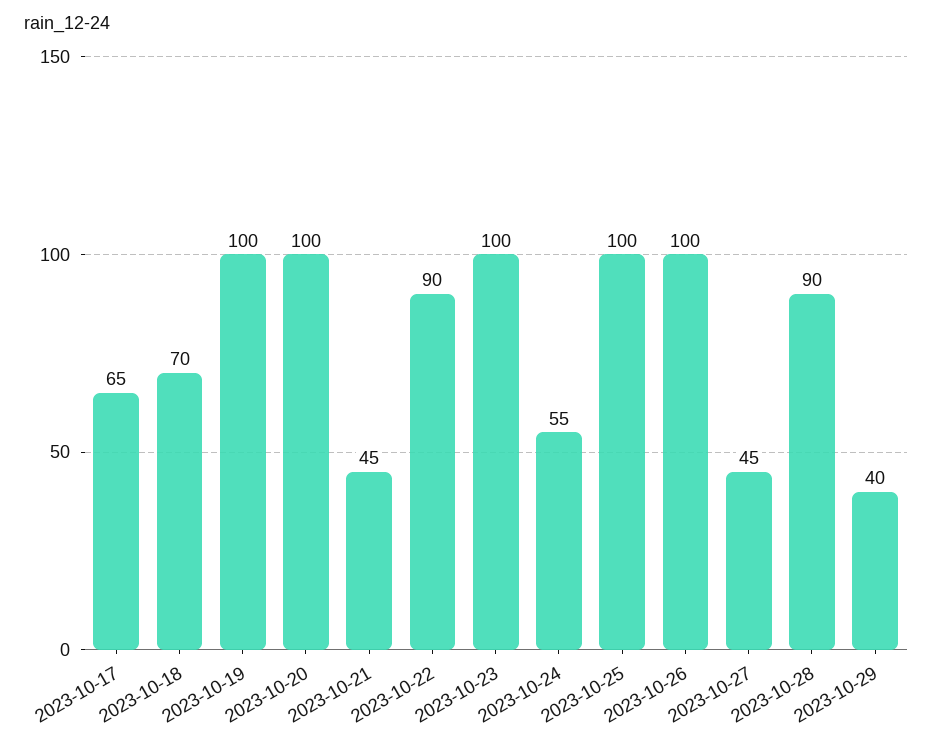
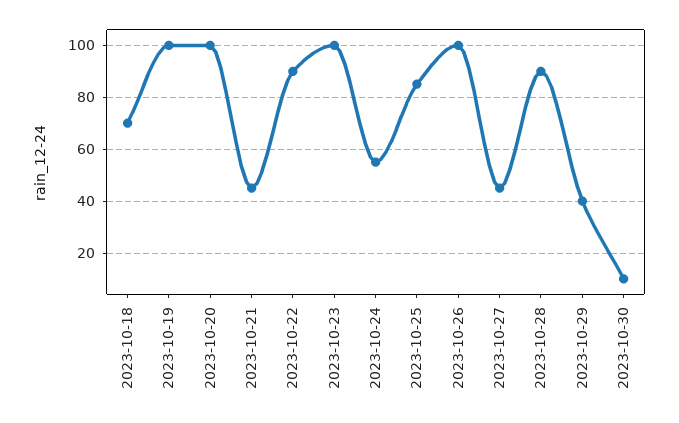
2023-10-17: 65 -> none
2023-10-25: 100 -> 85
2023-10-30: none -> 10

